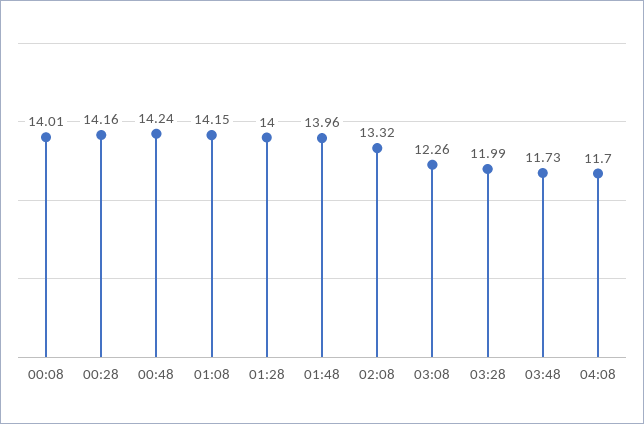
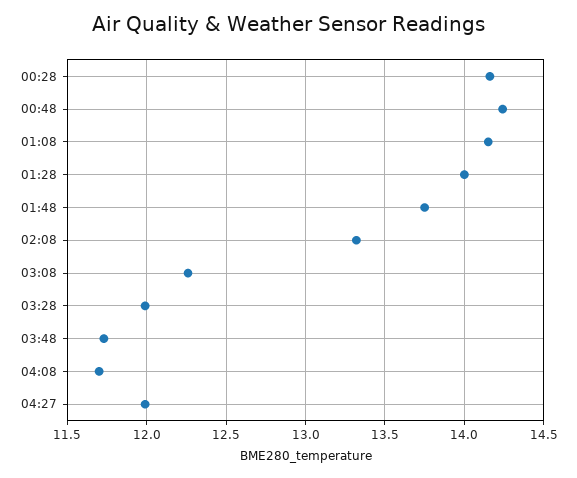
00:08: 14.01 -> none
01:48: 13.96 -> 13.75
04:27: none -> 12

